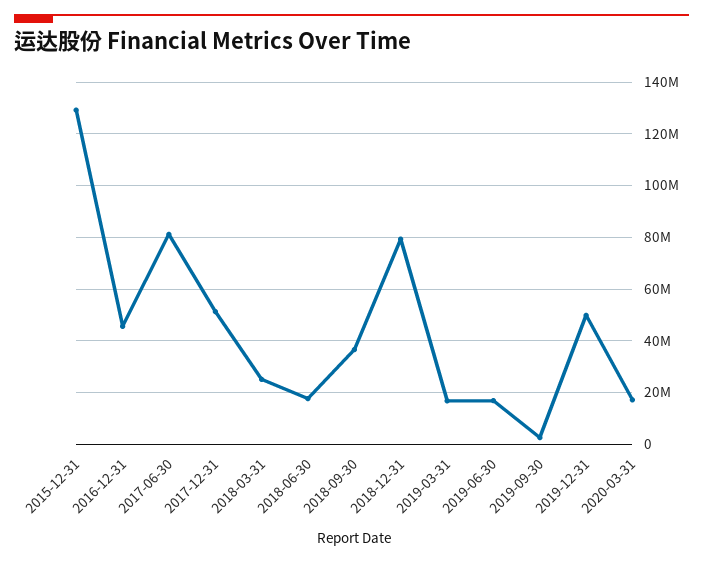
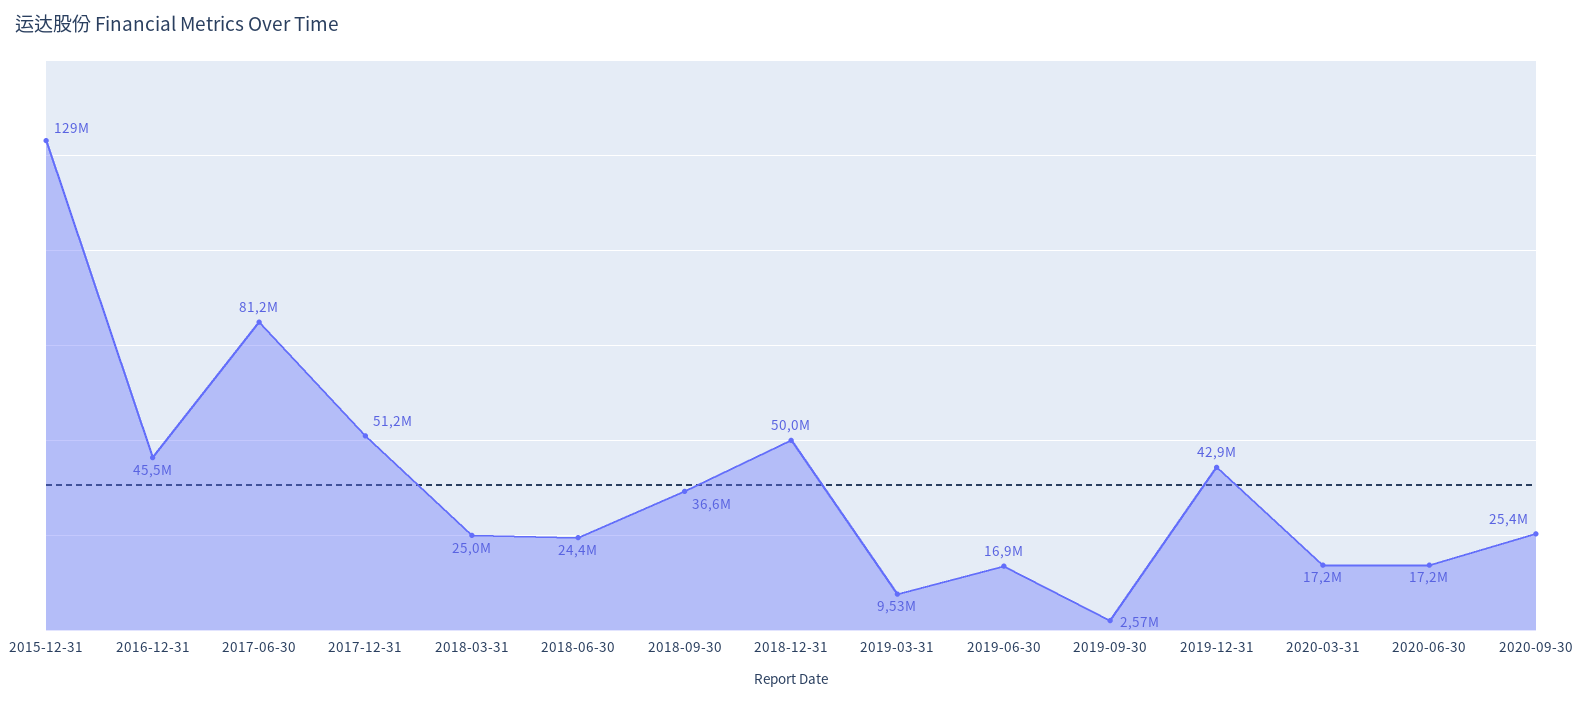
2018-06-30: 17500000 -> 24400000
2018-12-31: 80000000 -> 50000000
2019-03-31: 17500000 -> 9530000
2019-12-31: 50000000 -> 42900000
2020-06-30: none -> 17200000
2020-09-30: none -> 25400000

